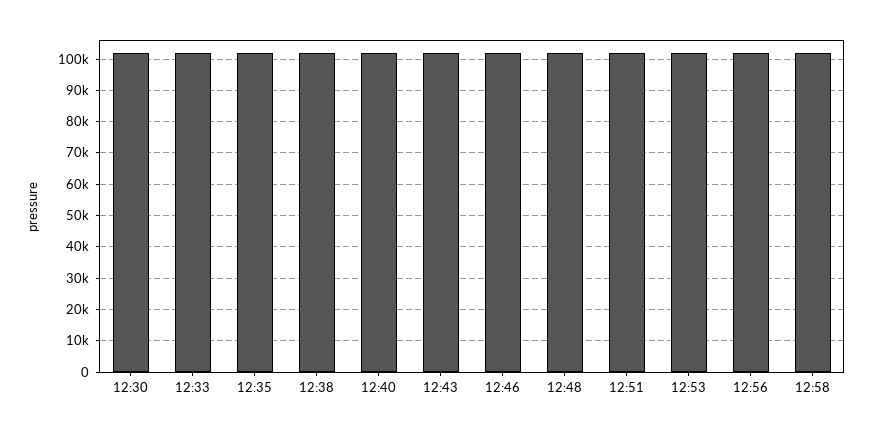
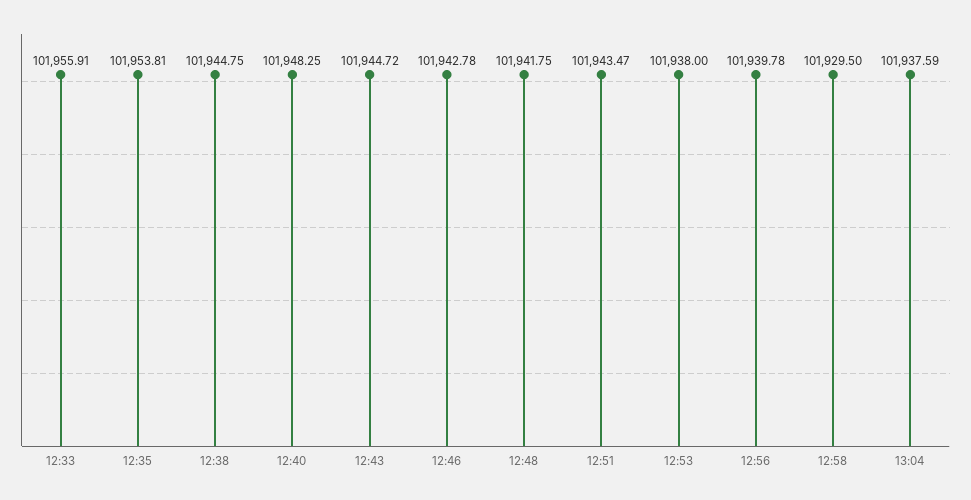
12:30: 102000 -> none
13:04: none -> 101937.59

